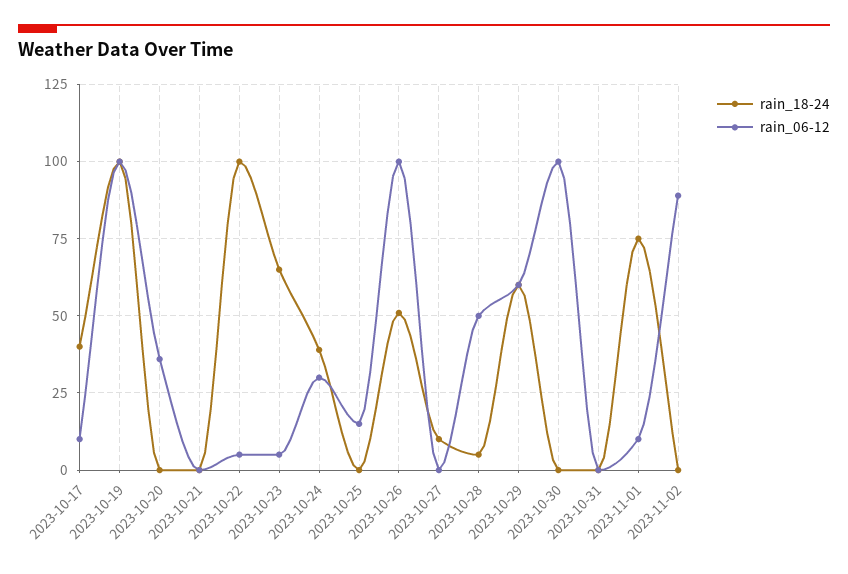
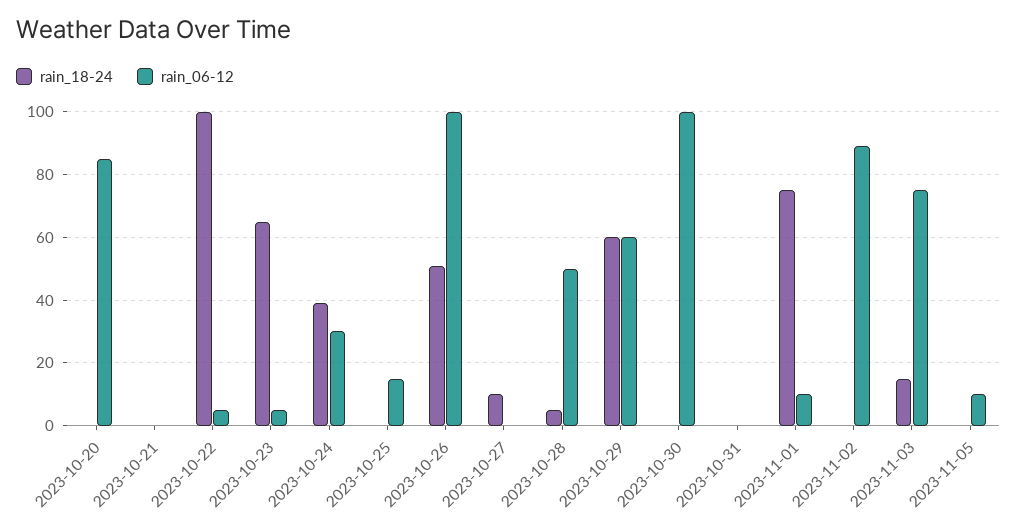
rain_18-24, 2023-10-17: 40 -> none
rain_06-12, 2023-10-17: 10 -> none
rain_18-24, 2023-10-19: 100 -> none
rain_06-12, 2023-10-19: 100 -> none
rain_06-12, 2023-10-20: 35 -> 85
rain_18-24, 2023-11-03: none -> 15
rain_06-12, 2023-11-03: none -> 75
rain_18-24, 2023-11-05: none -> 0
rain_06-12, 2023-11-05: none -> 10

